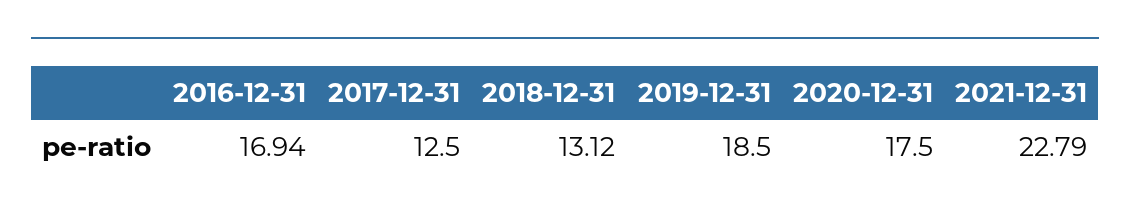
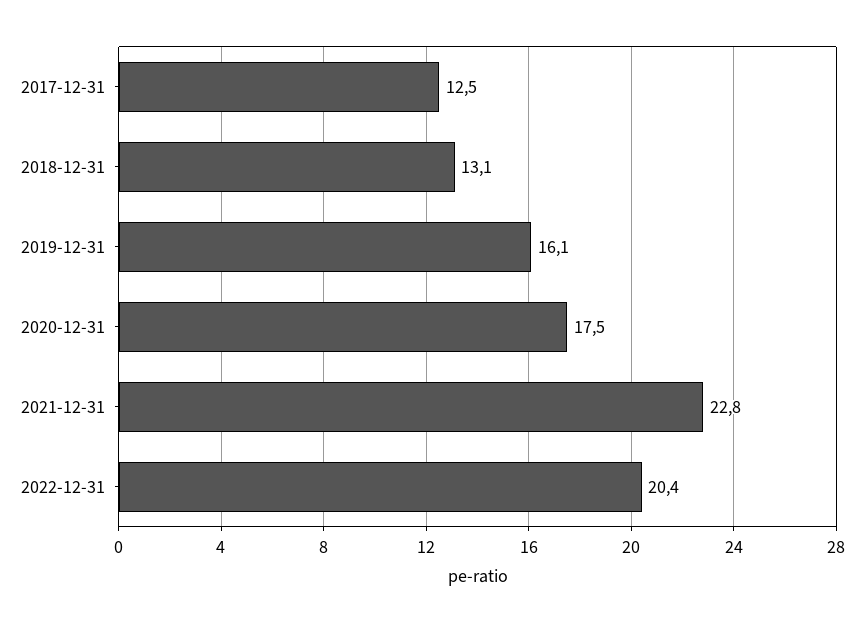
2016-12-31: 16.94 -> none
2019-12-31: 18.5 -> 16.1
2022-12-31: none -> 20.4

